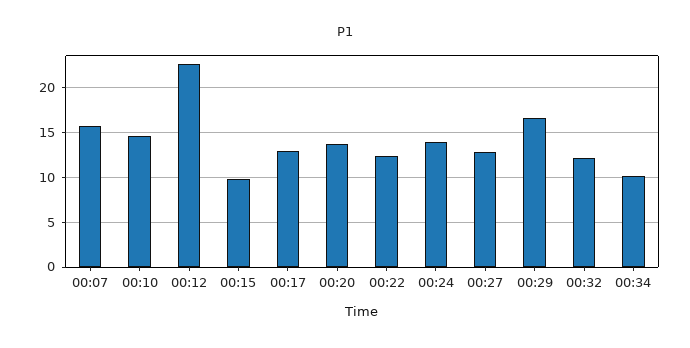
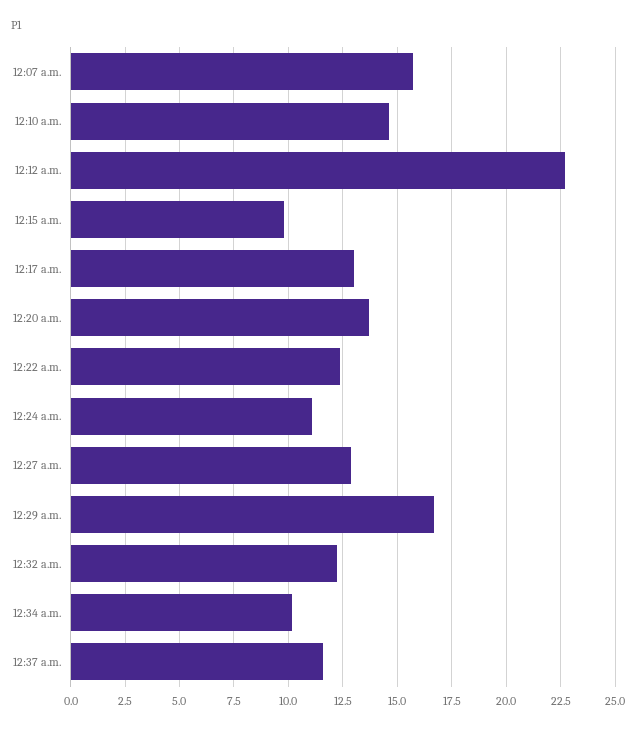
00:24: 14 -> 11
12:37 a.m.: none -> 11.5

